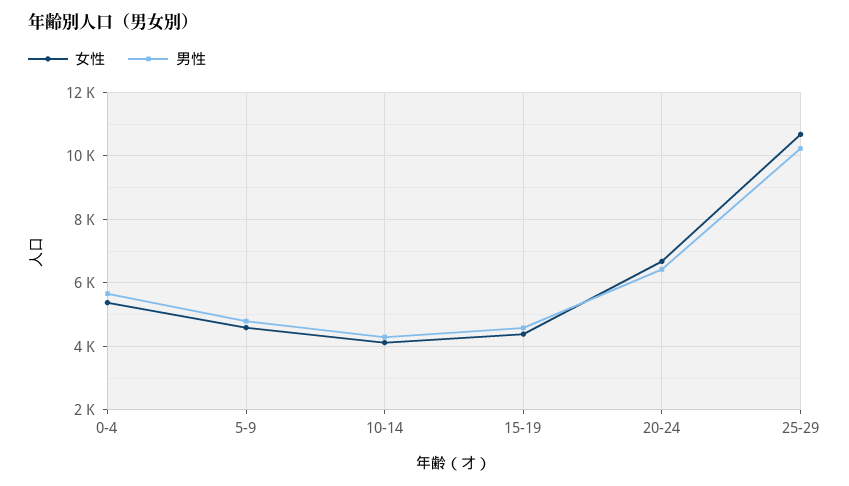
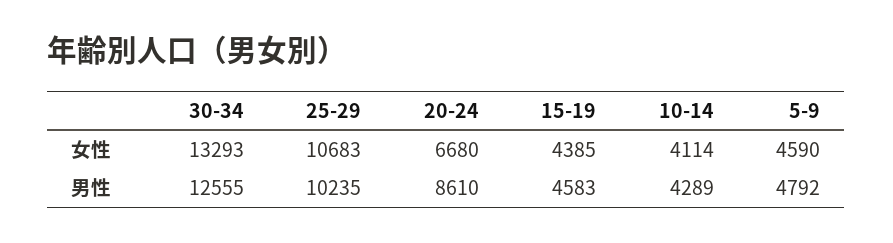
女性, 0-4: 5400 -> none
男性, 0-4: 5600 -> none
男性, 20-24: 6400 -> 8610
女性, 30-34: none -> 13293
男性, 30-34: none -> 12555

